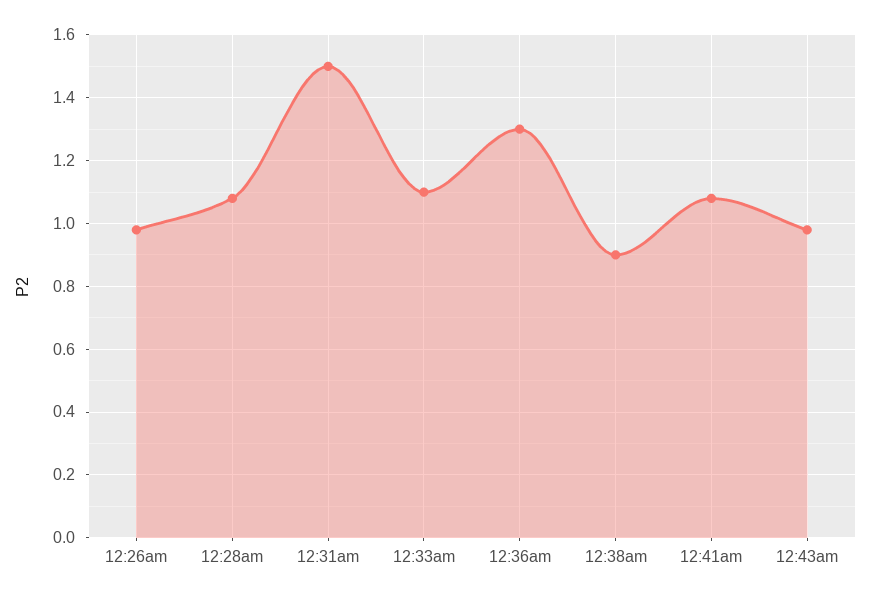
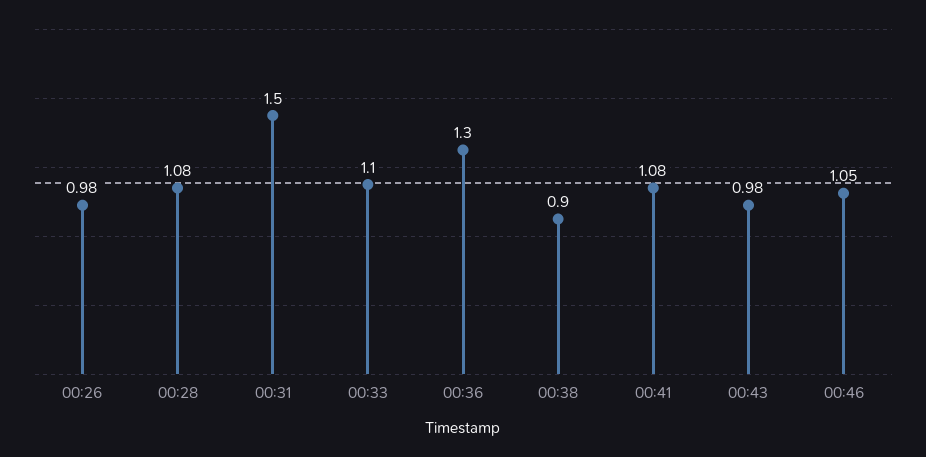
00:46: none -> 1.05

